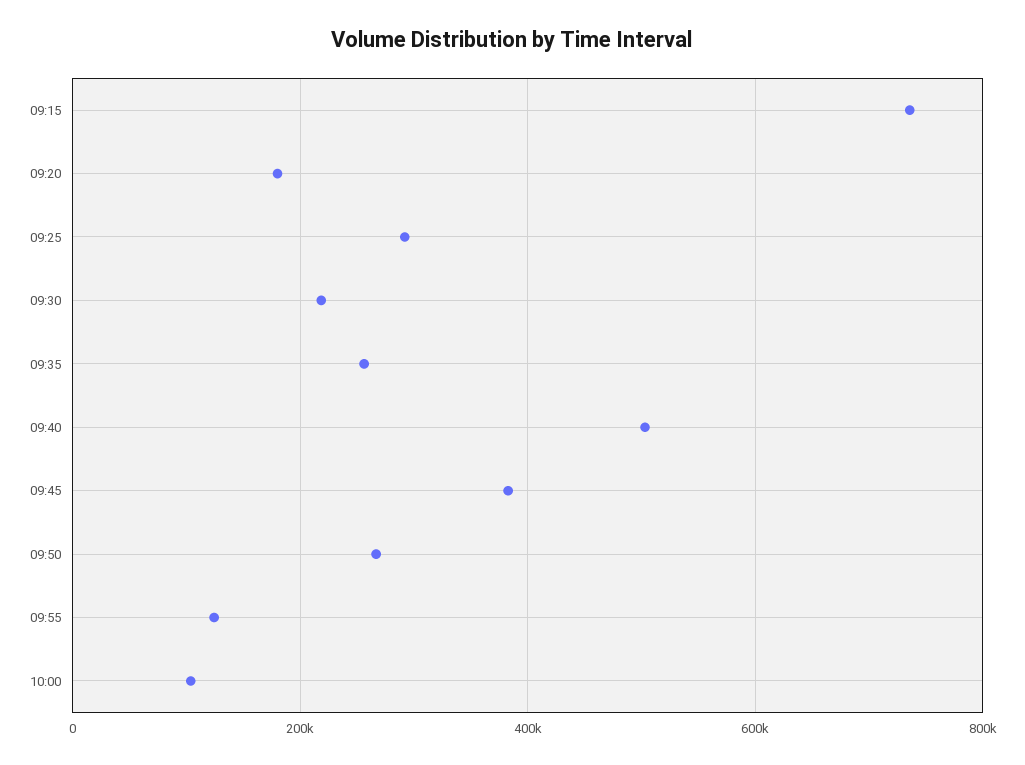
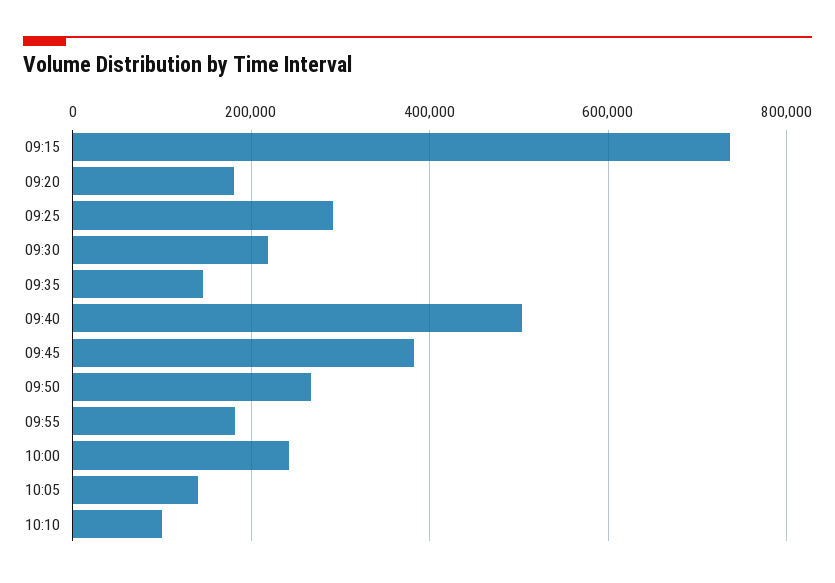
09:35: 260000 -> 140000
09:55: 120000 -> 180000
10:00: 100000 -> 240000
10:05: none -> 140000
10:10: none -> 100000

